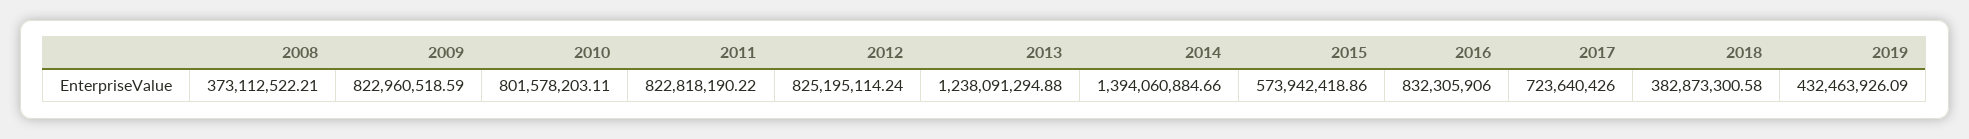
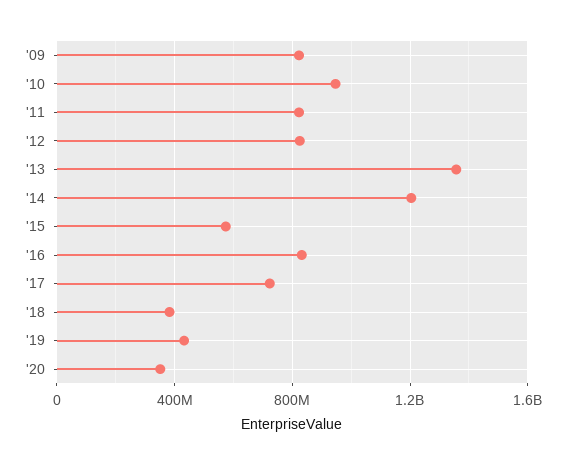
2008: 373112522.21 -> none
2010: 801578203.11 -> 950000000
2013: 1238091294.88 -> 1350000000
2014: 1394060884.66 -> 1200000000
'20: none -> 350000000

